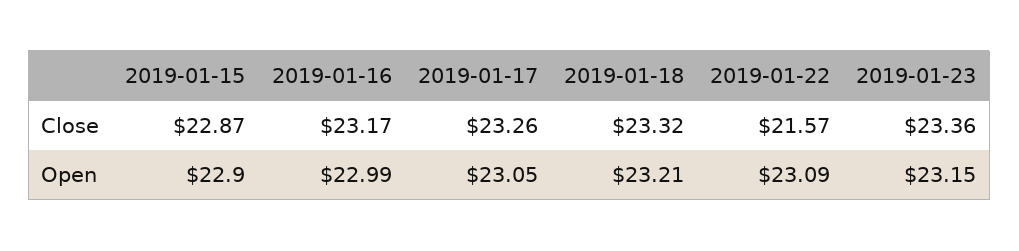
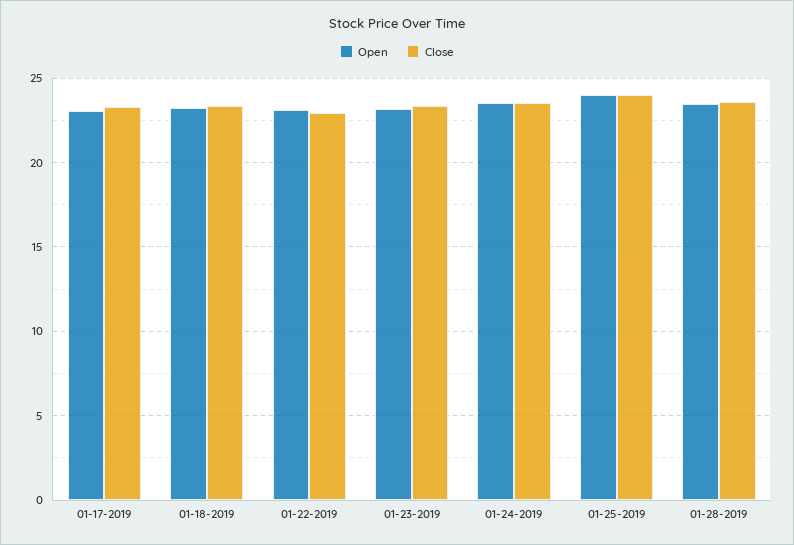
Close, 2019-01-15: 22.87 -> none
Close, 2019-01-16: 23.17 -> none
Close, 2019-01-22: 21.57 -> 23
Open, 2019-01-15: 22.9 -> none
Open, 2019-01-16: 22.99 -> none
Open, 01-24-2019: none -> 23.5
Close, 01-24-2019: none -> 23.5
Open, 01-25-2019: none -> 24
Close, 01-25-2019: none -> 24
Open, 01-28-2019: none -> 23.5
Close, 01-28-2019: none -> 23.5

